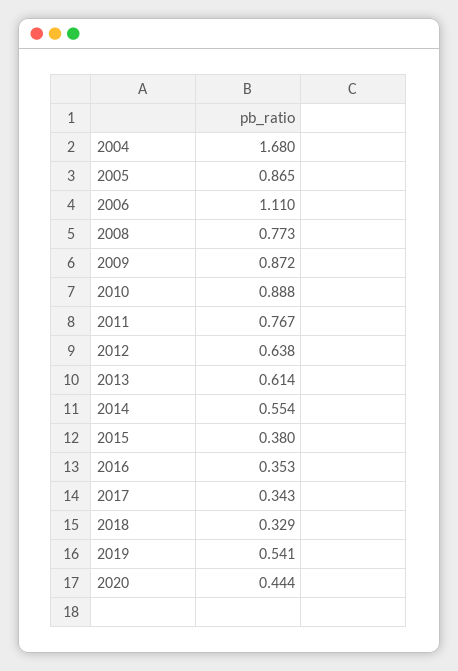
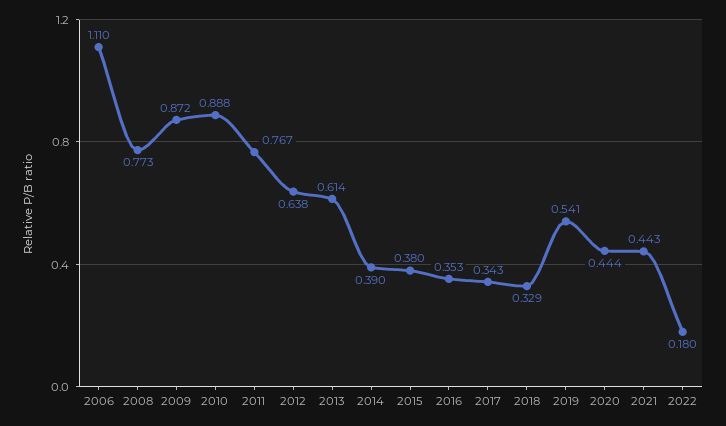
2004: 1.68 -> none
2005: 0.865 -> none
2014: 0.554 -> 0.39
2021: none -> 0.443
2022: none -> 0.18

